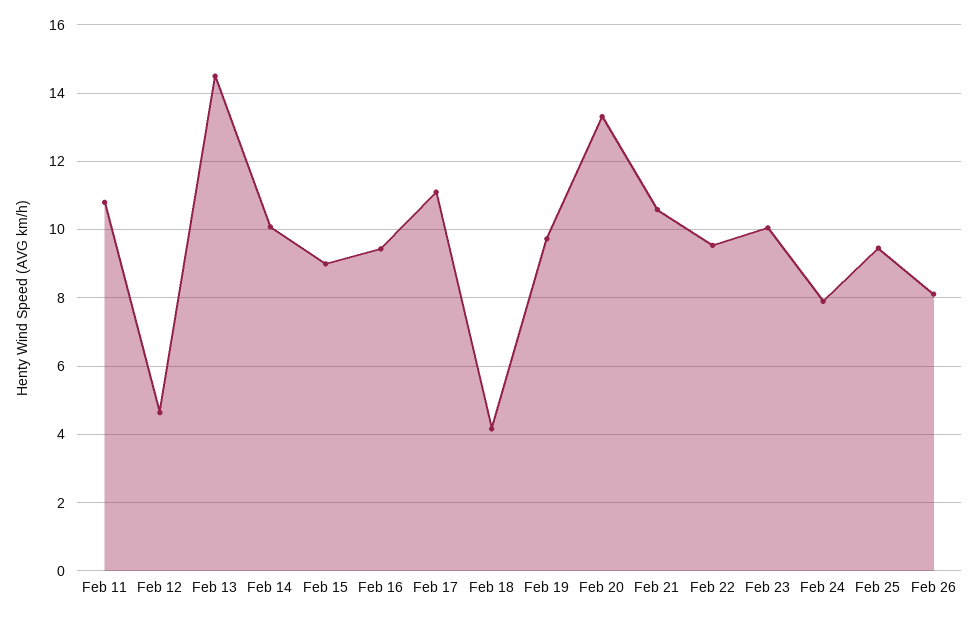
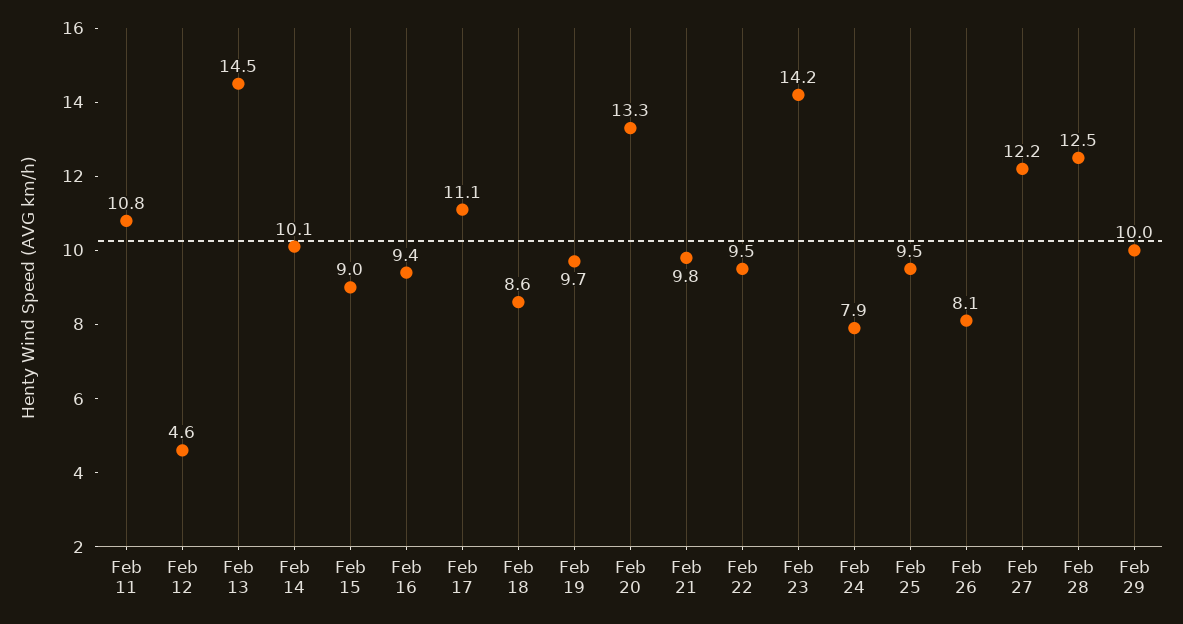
Feb 18: 4.2 -> 8.6
Feb 21: 10.6 -> 9.8
Feb 23: 10 -> 14.2
Feb 27: none -> 12.2
Feb 28: none -> 12.5
Feb 29: none -> 10

